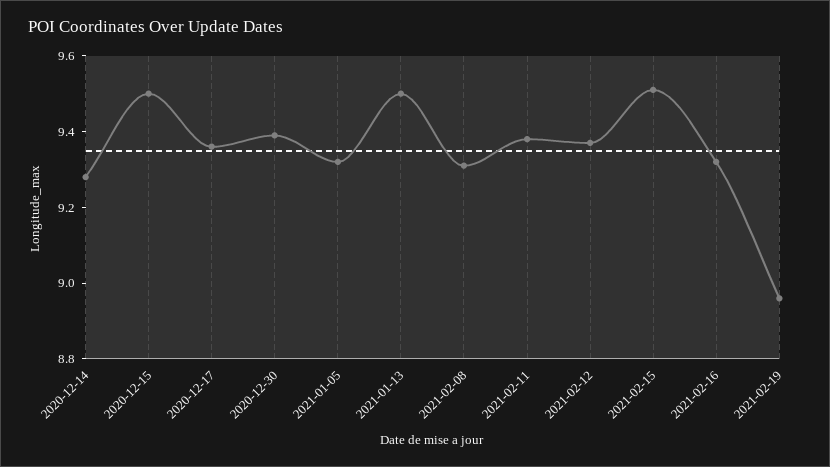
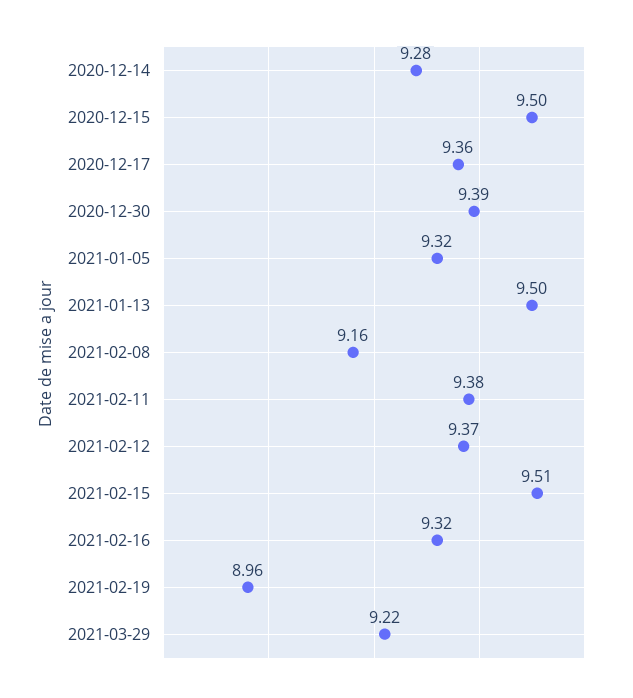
2021-02-08: 9.3 -> 9.16
2021-03-29: none -> 9.22

